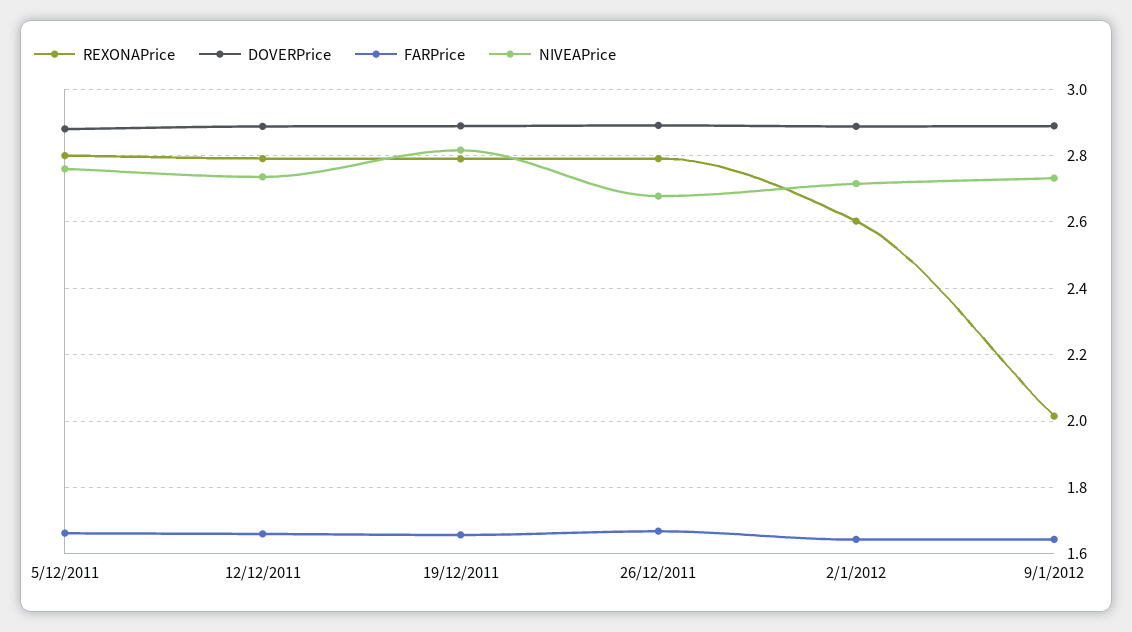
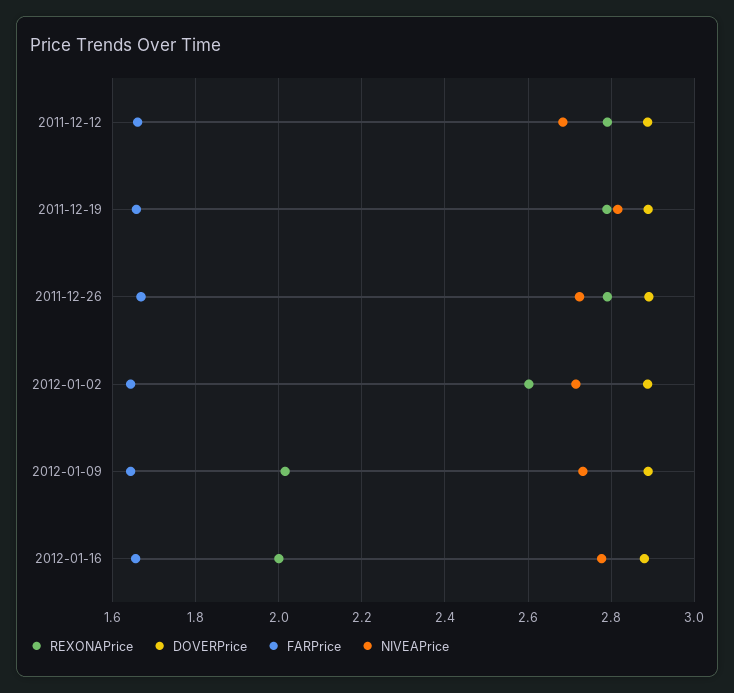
REXONAPrice, 5/12/2011: 2.8 -> none
DOVERPrice, 5/12/2011: 2.88 -> none
FARPrice, 5/12/2011: 1.66 -> none
NIVEAPrice, 5/12/2011: 2.76 -> none
NIVEAPrice, 12/12/2011: 2.74 -> 2.68
NIVEAPrice, 26/12/2011: 2.68 -> 2.72
REXONAPrice, 2012-01-16: none -> 2
DOVERPrice, 2012-01-16: none -> 2.88
FARPrice, 2012-01-16: none -> 1.66
NIVEAPrice, 2012-01-16: none -> 2.78

